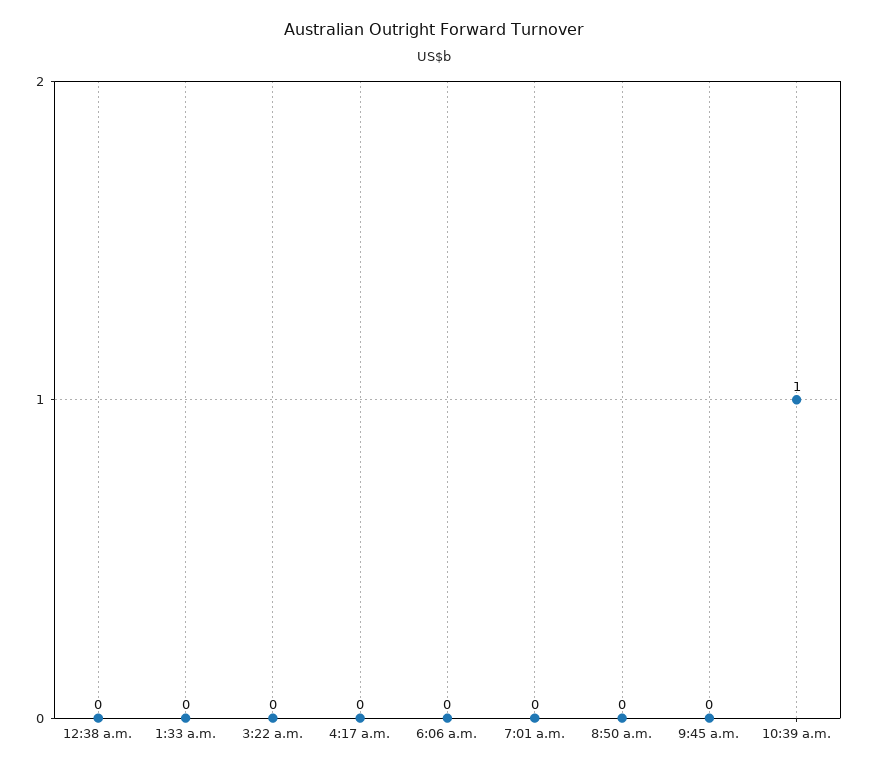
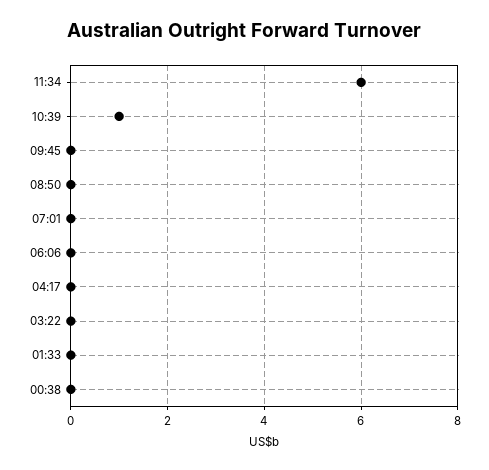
11:34: none -> 6

